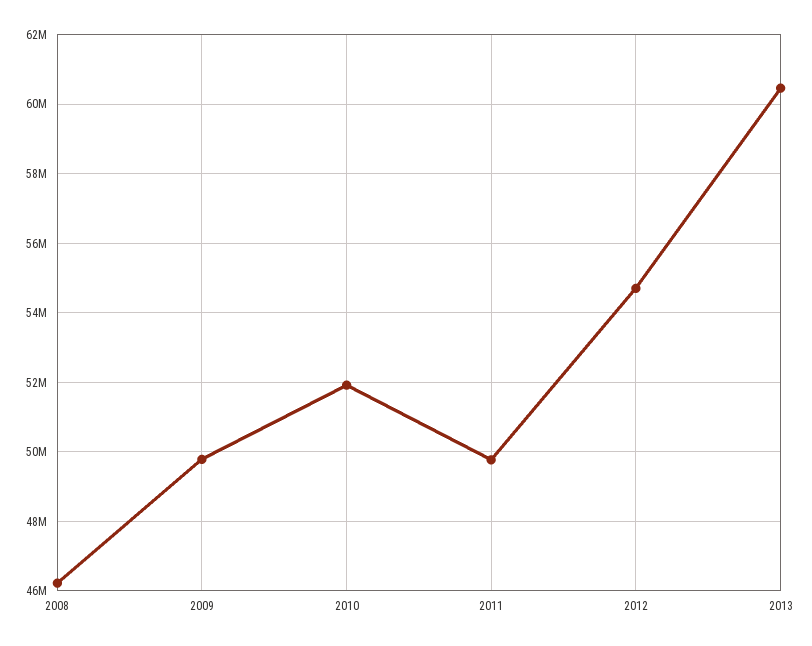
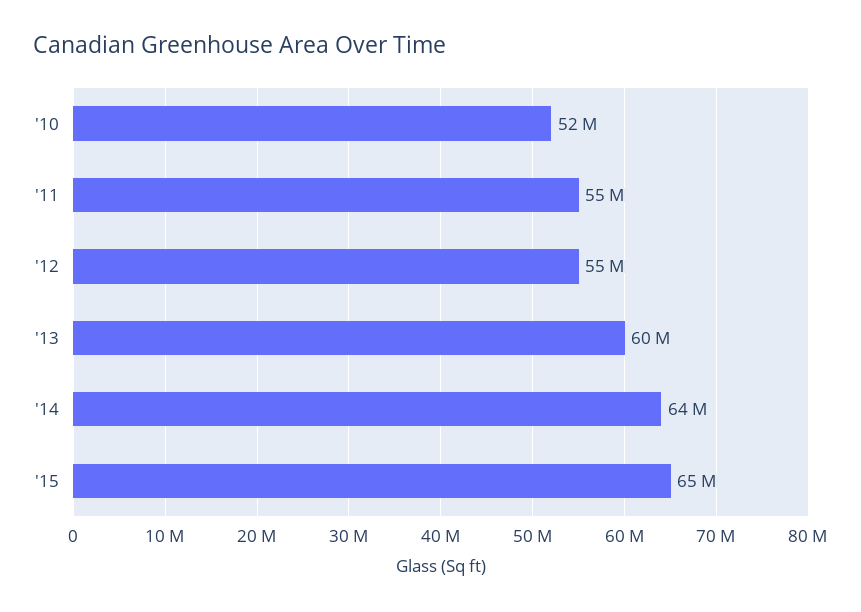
2008: 46200000 -> none
2009: 49800000 -> none
2011: 49800000 -> 55000000
'14: none -> 64000000
'15: none -> 65000000

